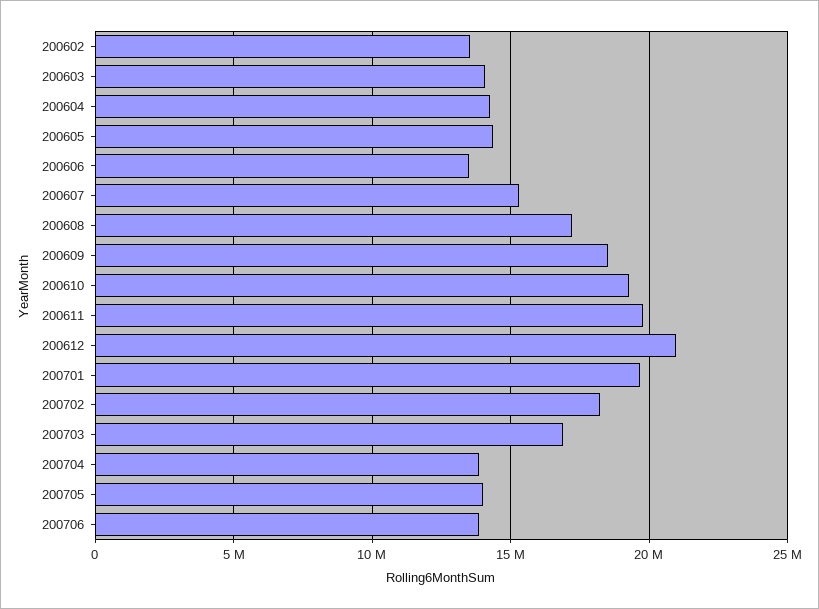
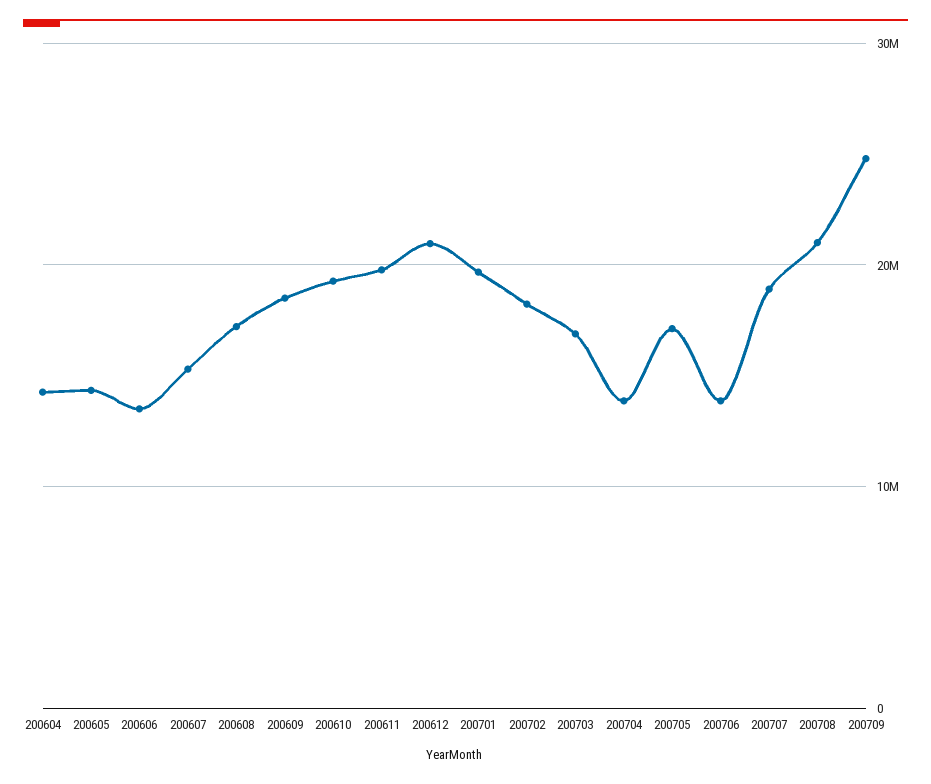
200602: 13500000 -> none
200603: 14000000 -> none
200705: 14000000 -> 17000000
200707: none -> 19000000
200708: none -> 21000000
200709: none -> 25000000

